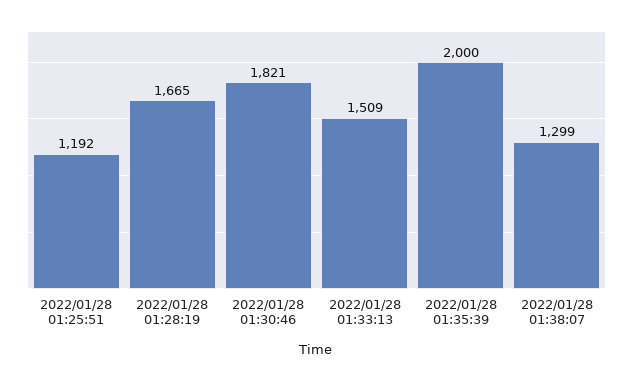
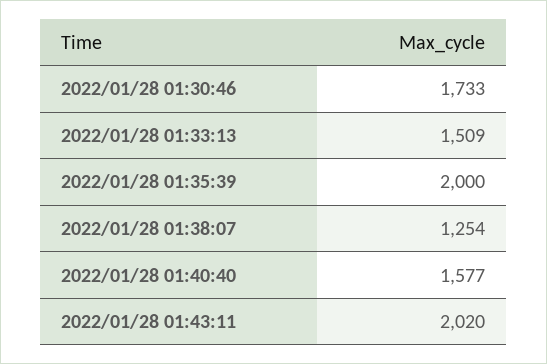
2022/01/28 01:25:51: 1192 -> none
2022/01/28 01:28:19: 1665 -> none
2022/01/28 01:30:46: 1821 -> 1733
2022/01/28 01:38:07: 1299 -> 1254
2022/01/28 01:40:40: none -> 1577
2022/01/28 01:43:11: none -> 2020

